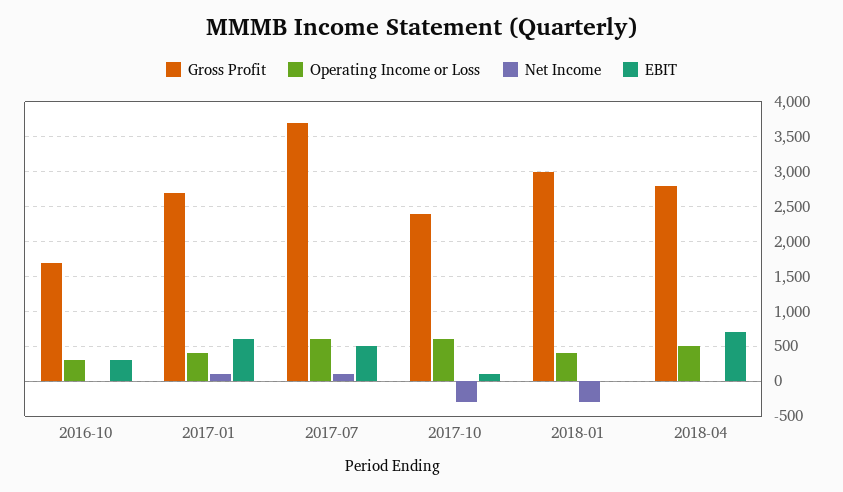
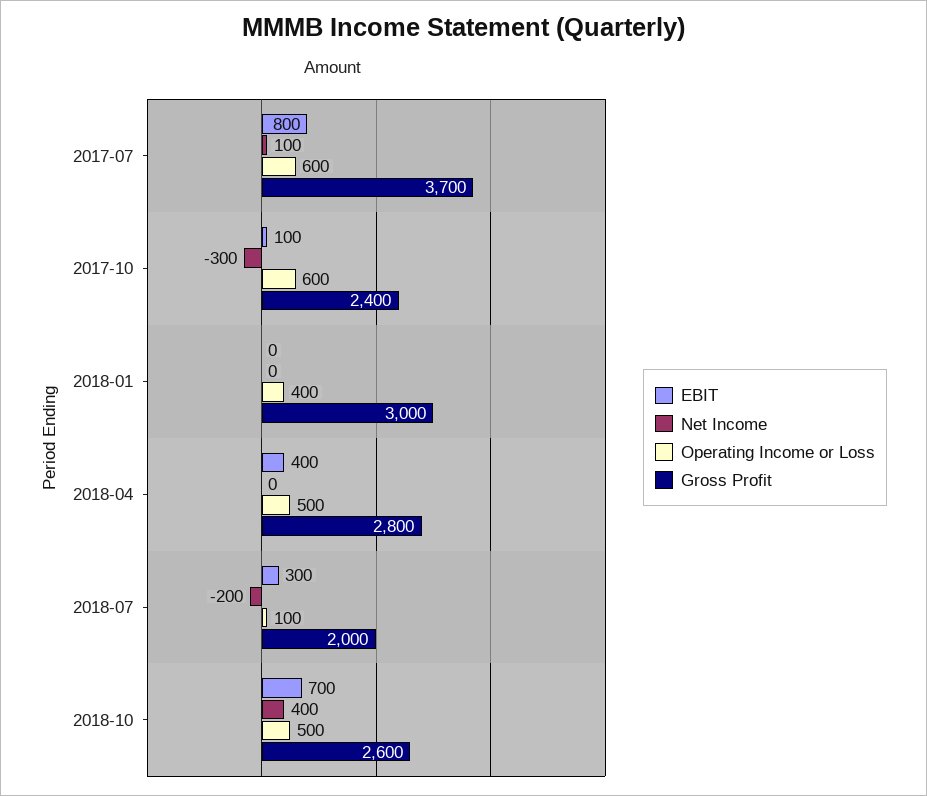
Gross Profit, 2016-10: 1700 -> none
Operating Income or Loss, 2016-10: 300 -> none
Net Income, 2016-10: 0 -> none
EBIT, 2016-10: 300 -> none
Gross Profit, 2017-01: 2700 -> none
Operating Income or Loss, 2017-01: 400 -> none
Net Income, 2017-01: 100 -> none
EBIT, 2017-01: 600 -> none
EBIT, 2017-07: 500 -> 800
Net Income, 2018-01: -300 -> 0
EBIT, 2018-04: 700 -> 400
EBIT, 2018-07: none -> 300
Net Income, 2018-07: none -> -200
Operating Income or Loss, 2018-07: none -> 100
Gross Profit, 2018-07: none -> 2000
EBIT, 2018-10: none -> 700
Net Income, 2018-10: none -> 400
Operating Income or Loss, 2018-10: none -> 500
Gross Profit, 2018-10: none -> 2600

